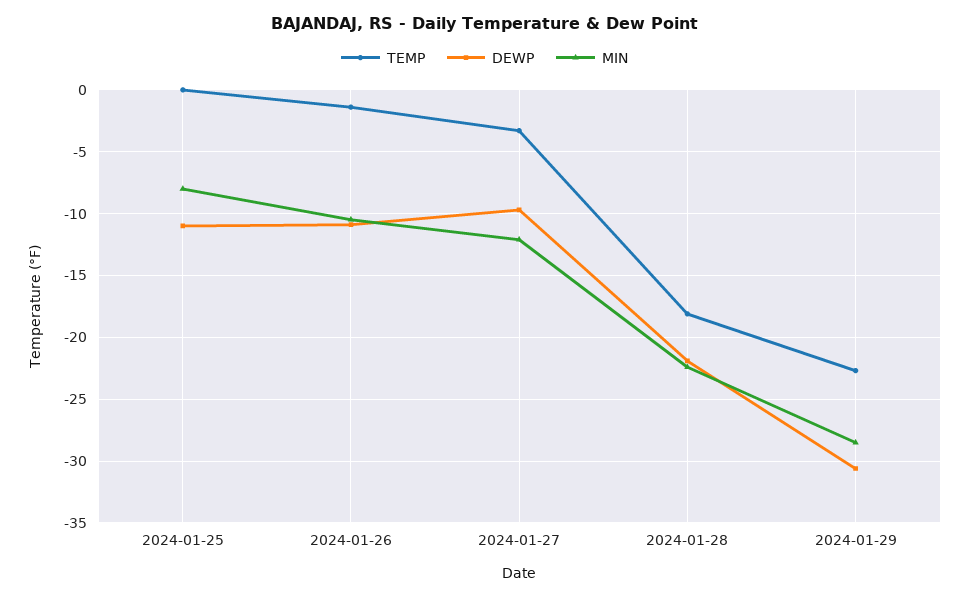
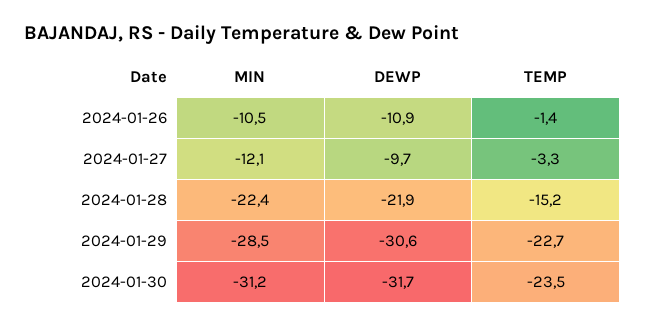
TEMP, 2024-01-25: 0 -> none
DEWP, 2024-01-25: -11 -> none
MIN, 2024-01-25: -8 -> none
TEMP, 2024-01-28: -18 -> -15.2
MIN, 2024-01-30: none -> -31.2
DEWP, 2024-01-30: none -> -31.7
TEMP, 2024-01-30: none -> -23.5

